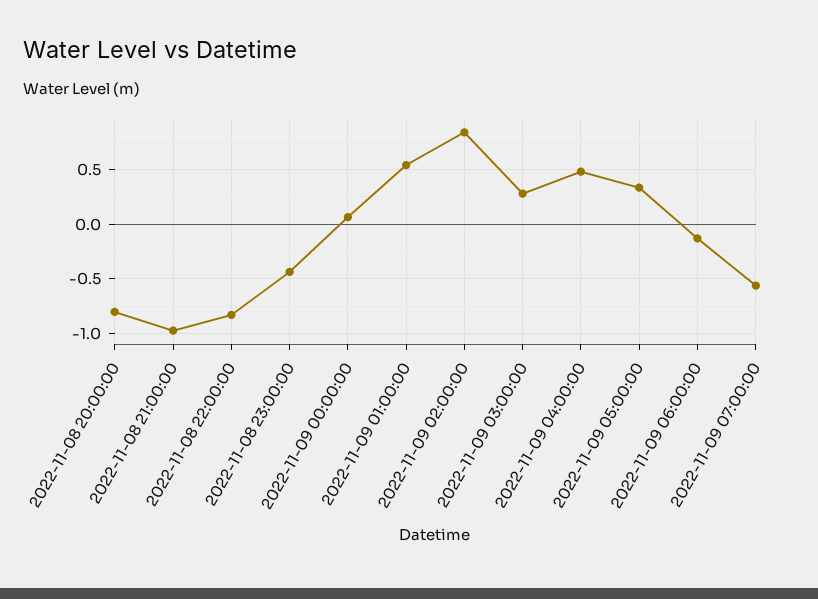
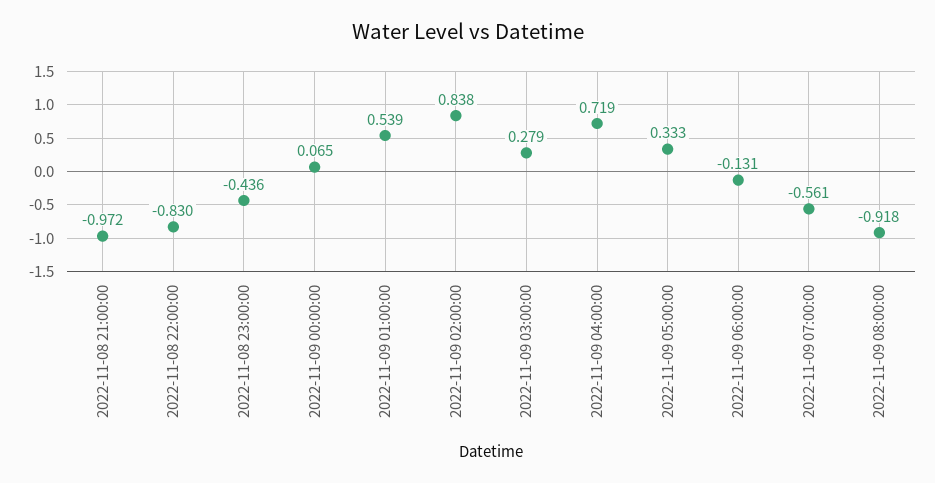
2022-11-08 20:00:00: -0.8 -> none
2022-11-09 04:00:00: 0.5 -> 0.719
2022-11-09 08:00:00: none -> -0.918

